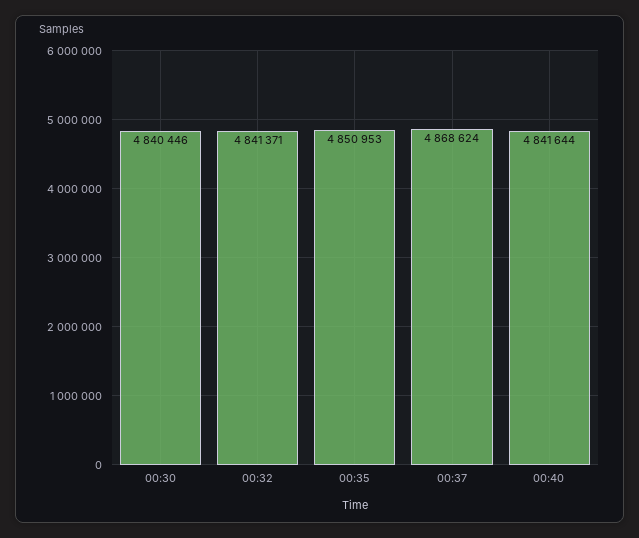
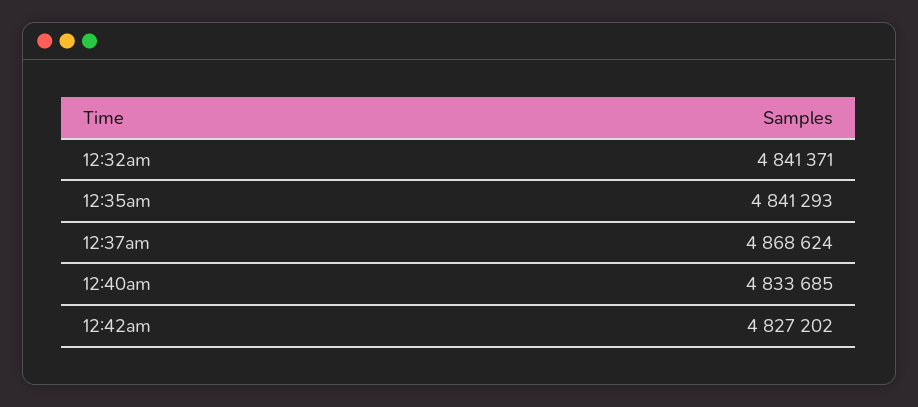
00:30: 4840446 -> none
00:35: 4850953 -> 4841293
00:40: 4841644 -> 4833685
12:42am: none -> 4827202

